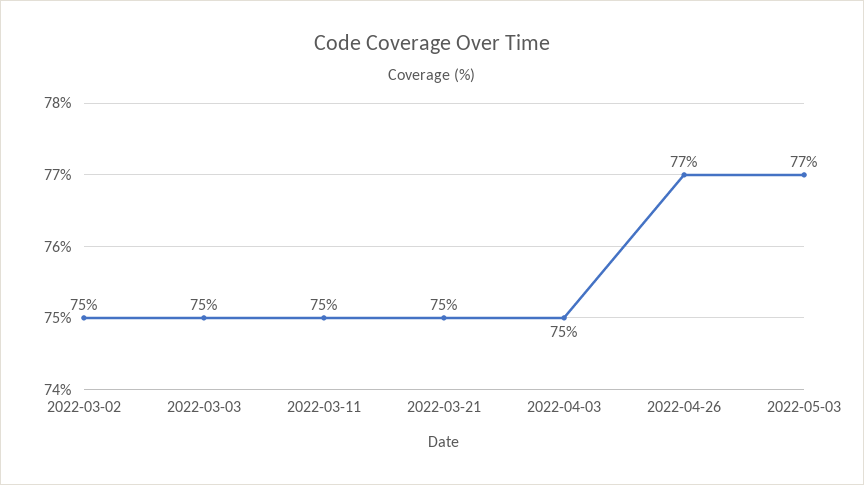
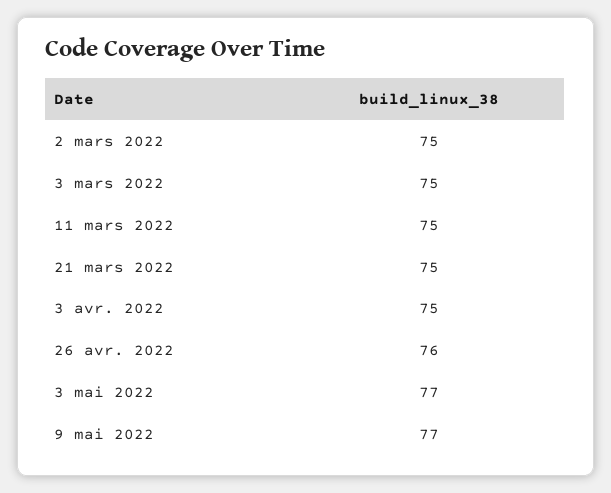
2022-04-26: 77 -> 76
9 mai 2022: none -> 77

